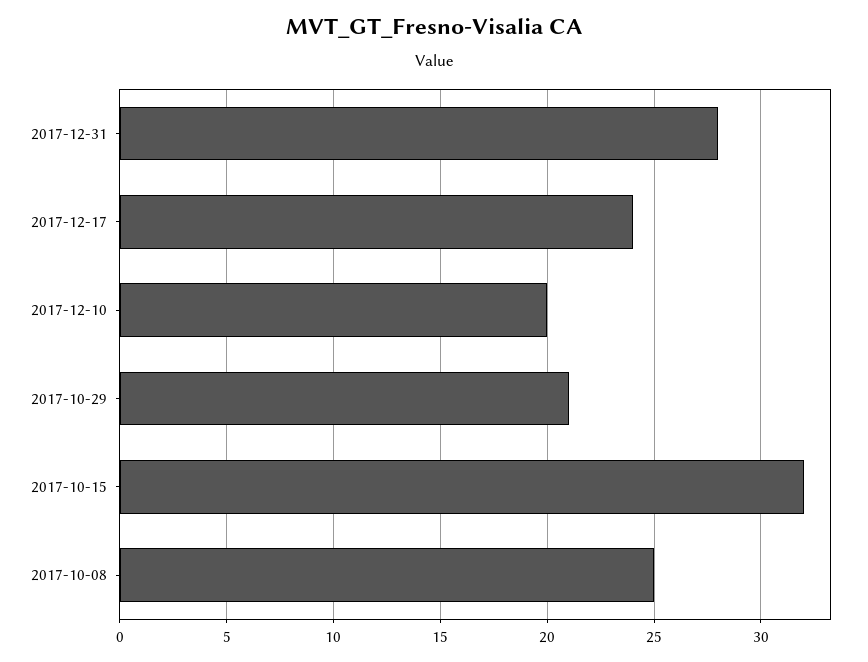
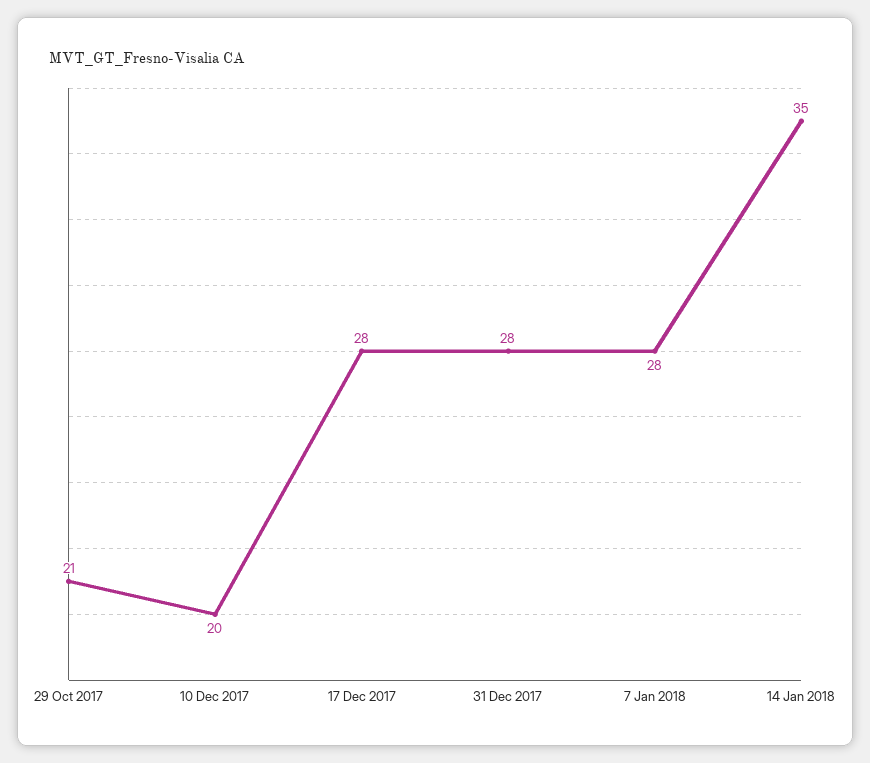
2017-12-17: 24 -> 28
2017-10-15: 32 -> none
2017-10-08: 25 -> none
7 Jan 2018: none -> 28
14 Jan 2018: none -> 35

